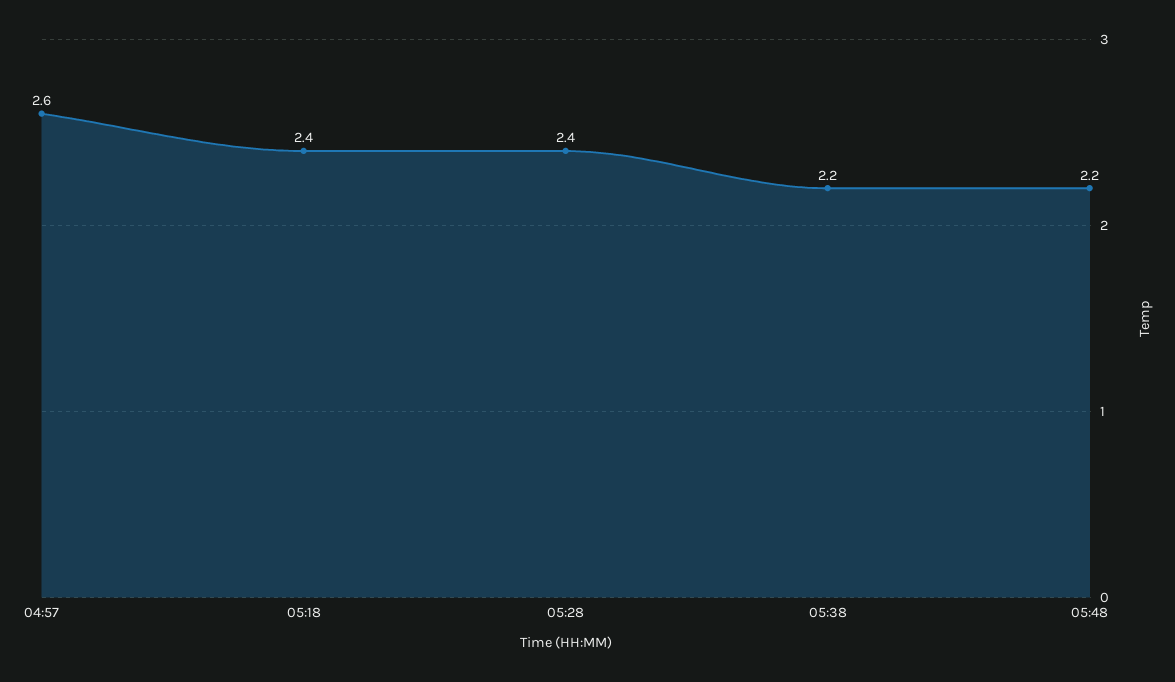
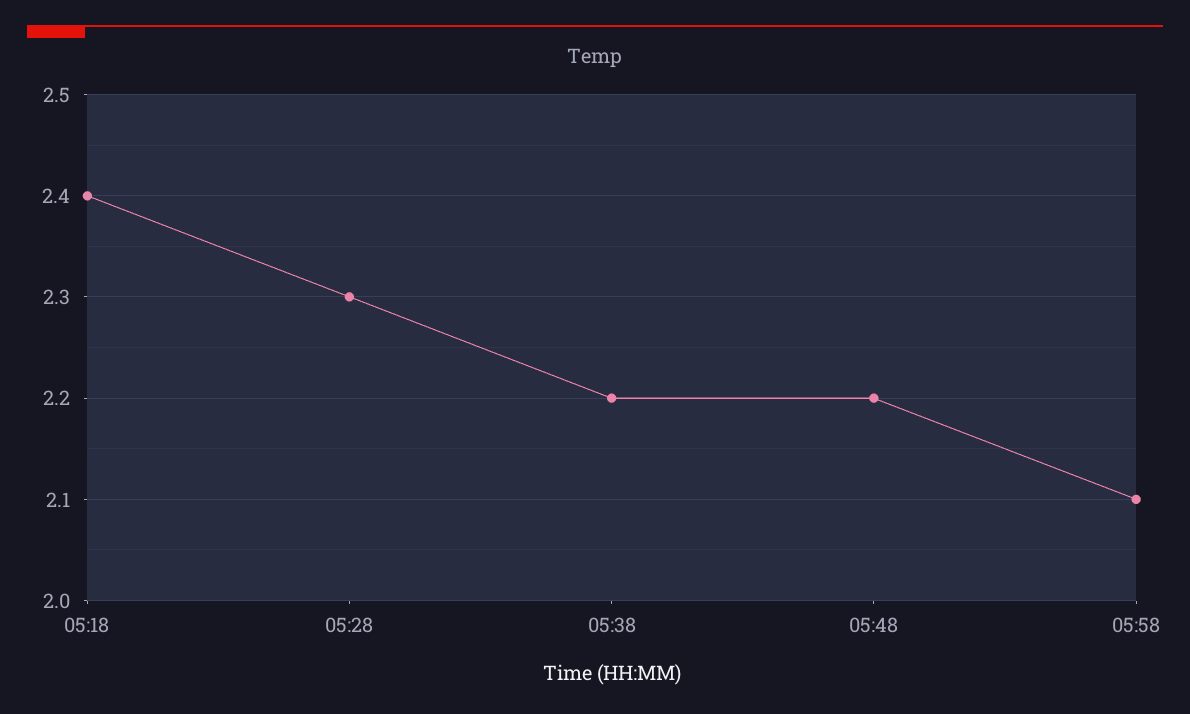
04:57: 2.6 -> none
05:28: 2.4 -> 2.3
05:58: none -> 2.1

